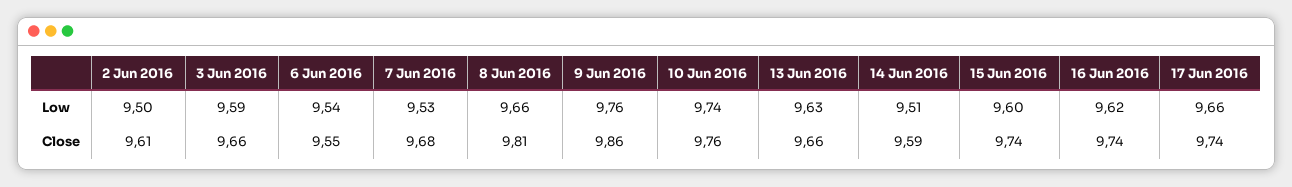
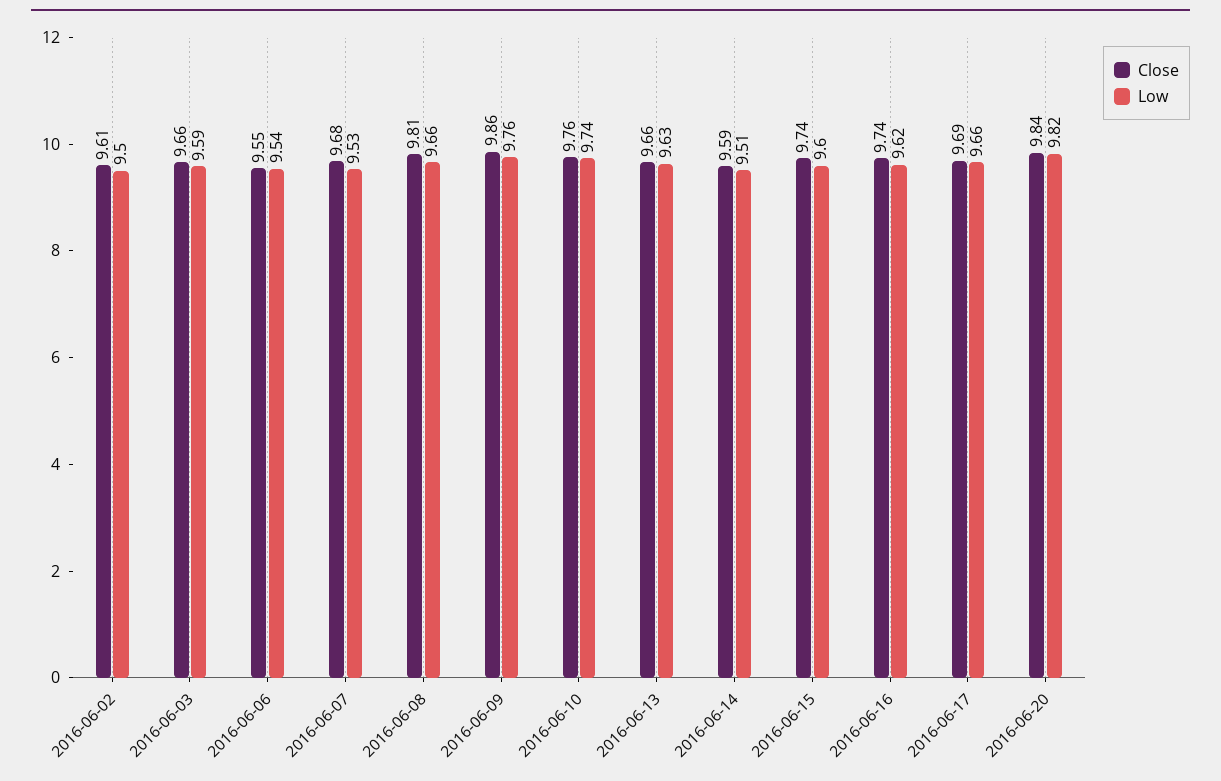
Close, 17 Jun 2016: 9.74 -> 9.69
Close, 2016-06-20: none -> 9.84
Low, 2016-06-20: none -> 9.82

